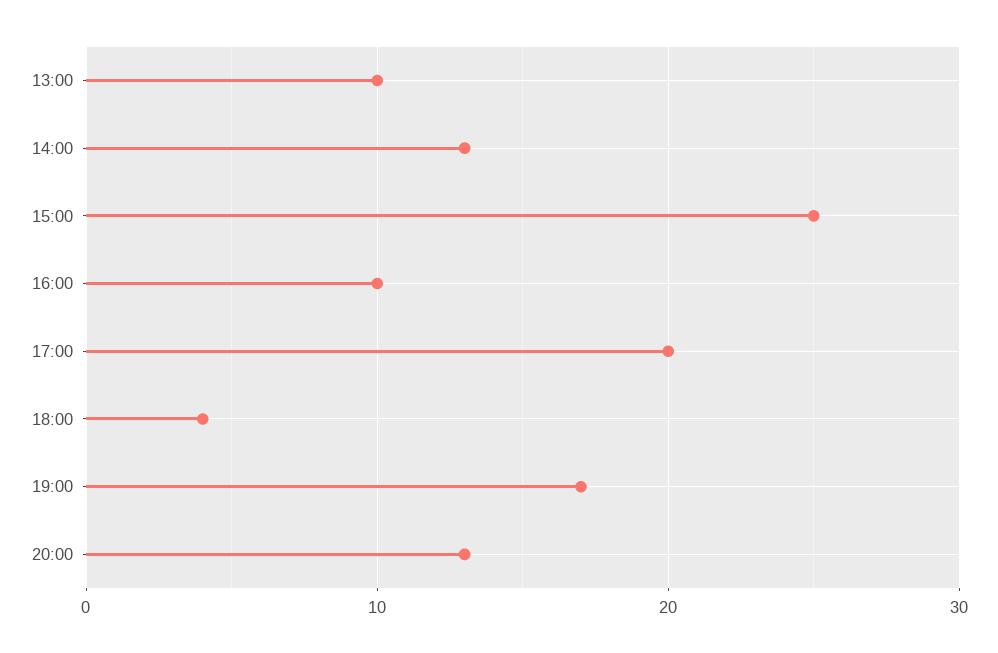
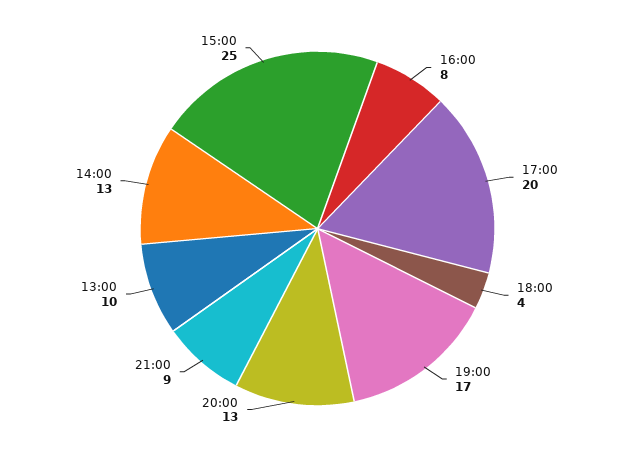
16:00: 10 -> 8
21:00: none -> 9

